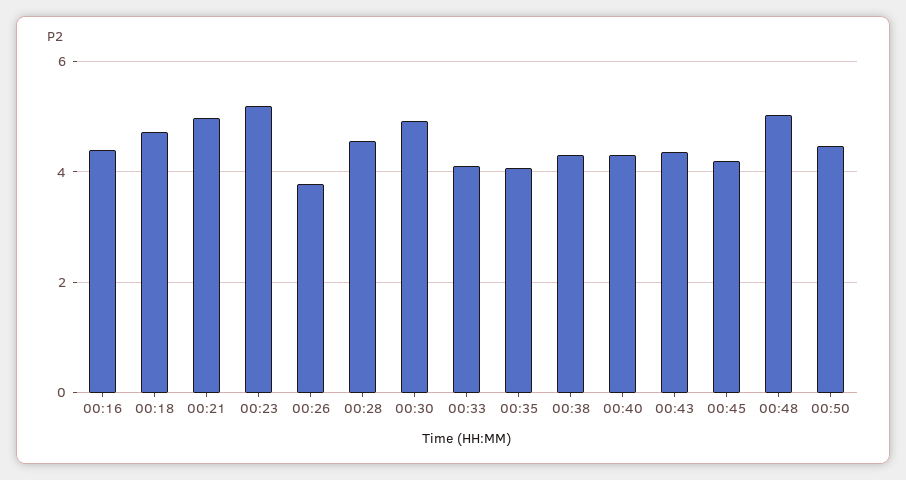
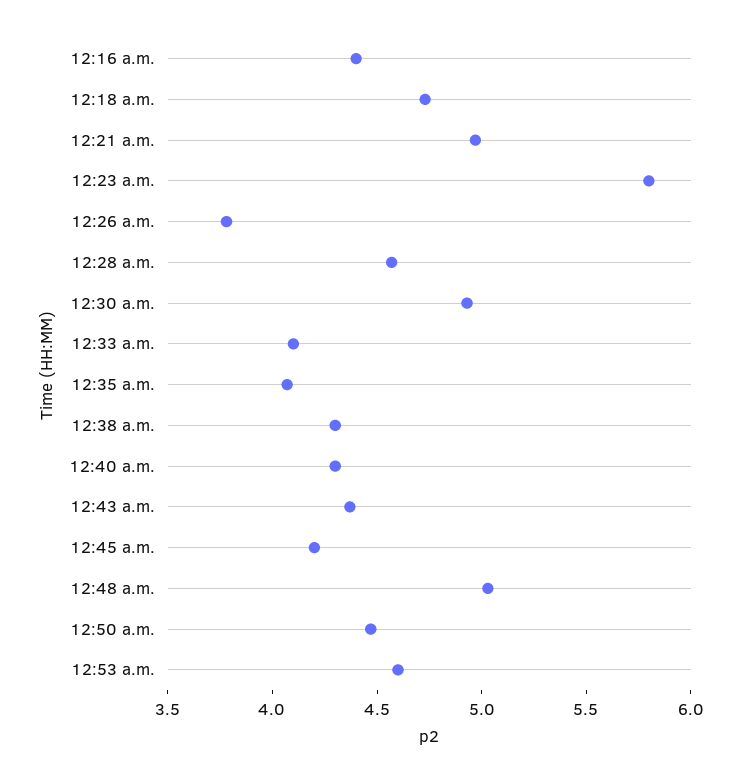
00:23: 5.2 -> 5.8
12:53 a.m.: none -> 4.6

